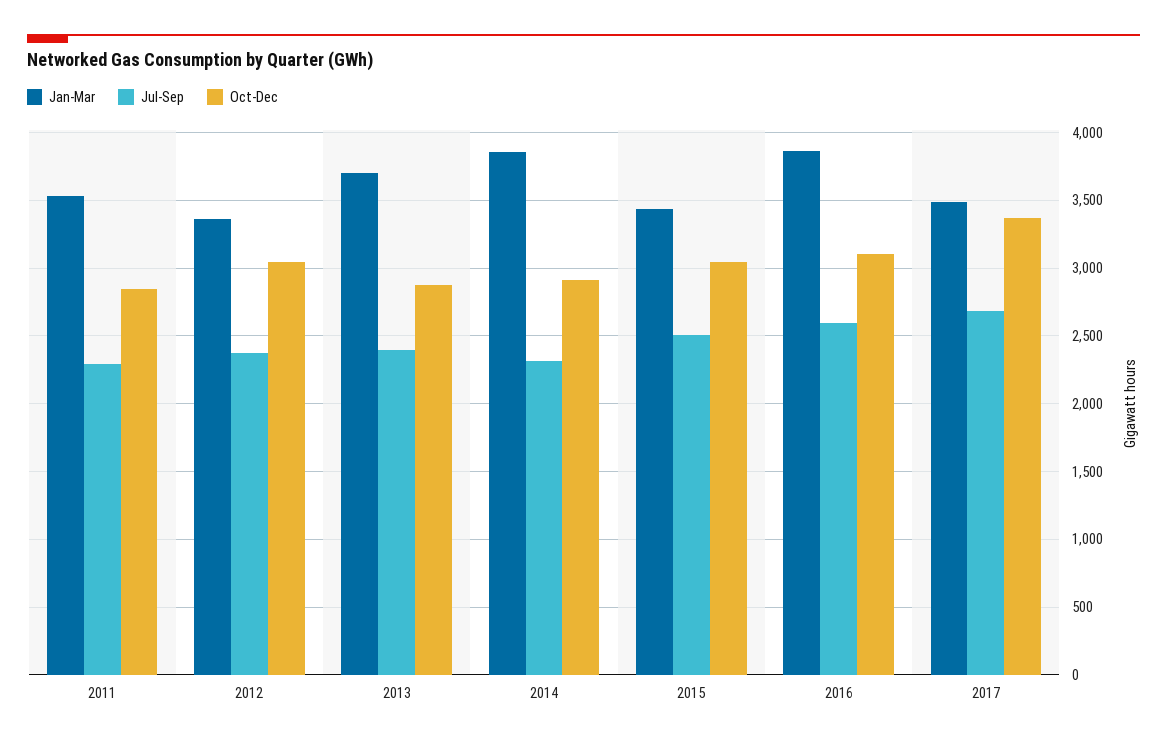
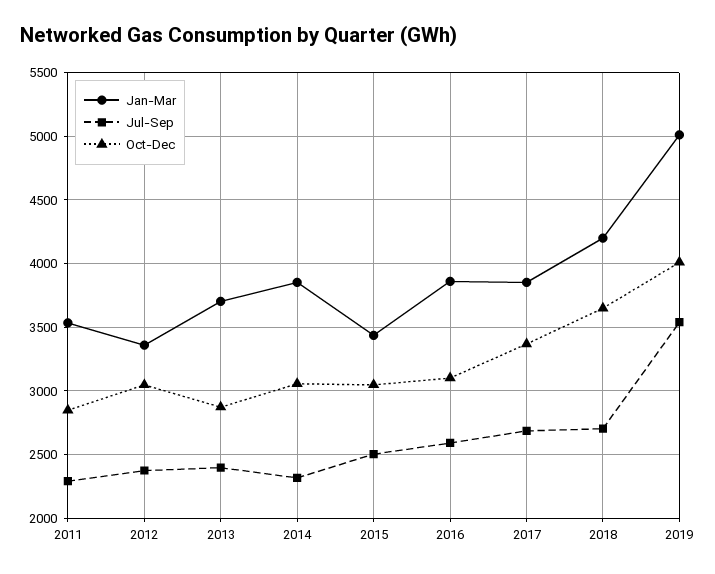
Oct-Dec, 2014: 2900 -> 3050
Jan-Mar, 2017: 3500 -> 3850
Jan-Mar, 2018: none -> 4200
Jul-Sep, 2018: none -> 2700
Oct-Dec, 2018: none -> 3650
Jan-Mar, 2019: none -> 5000
Jul-Sep, 2019: none -> 3550
Oct-Dec, 2019: none -> 4000

